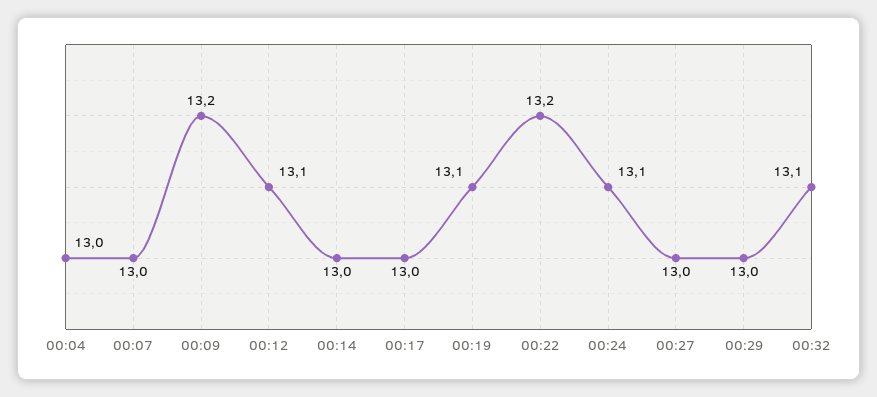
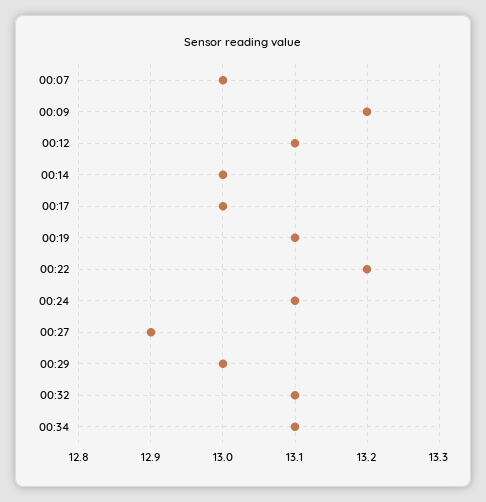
00:04: 13 -> none
00:27: 13 -> 12.9
00:34: none -> 13.1

